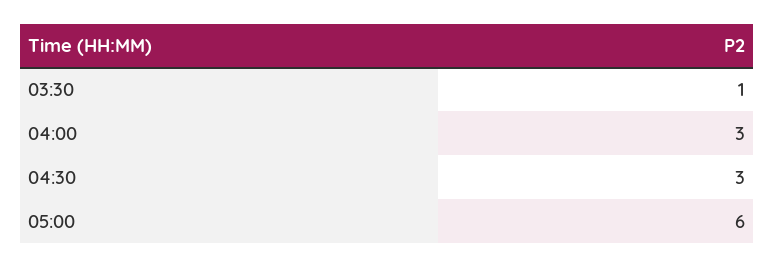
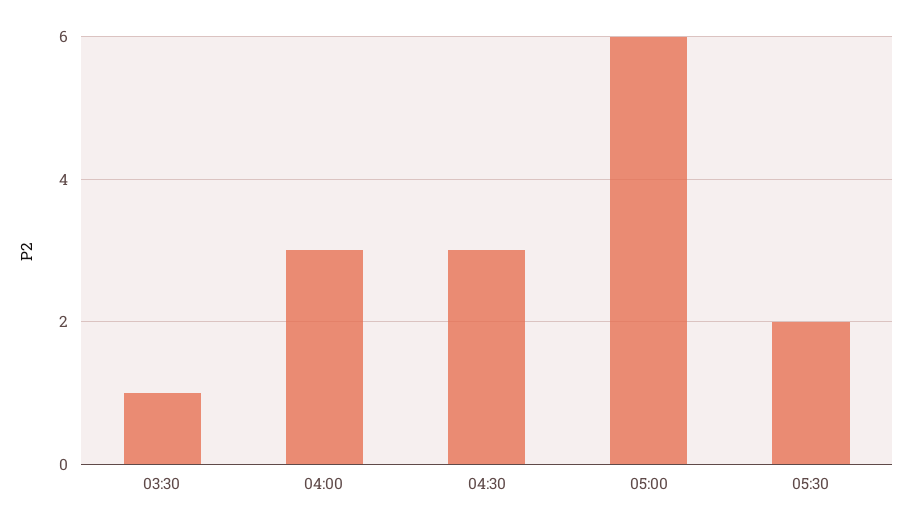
05:30: none -> 2

